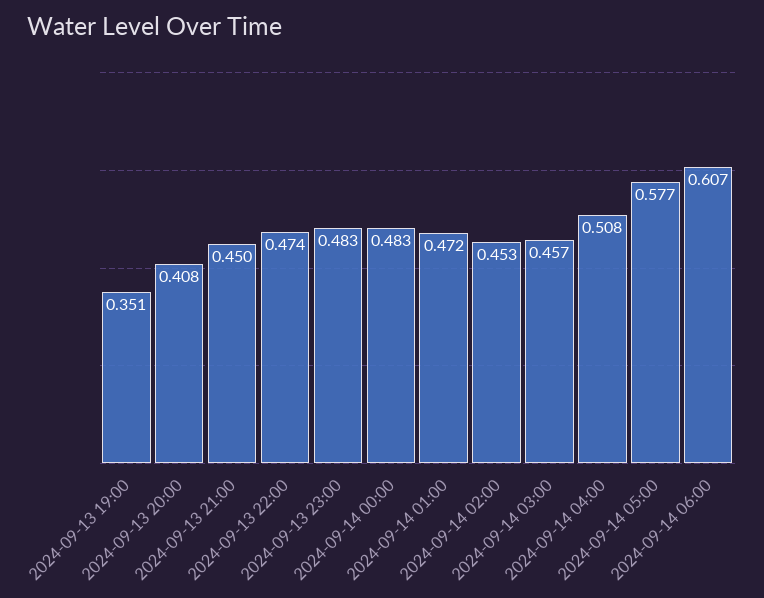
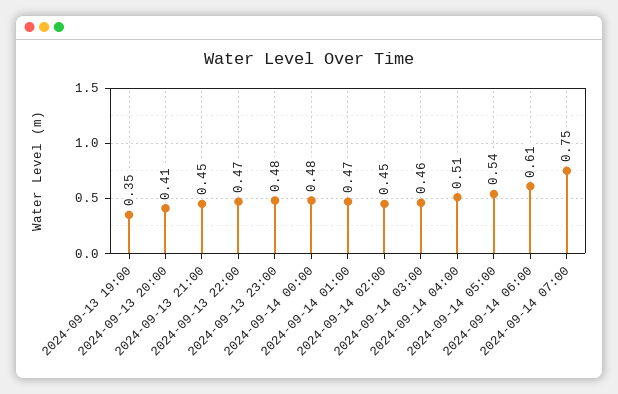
2024-09-14 05:00: 0.577 -> 0.54
2024-09-14 07:00: none -> 0.75

